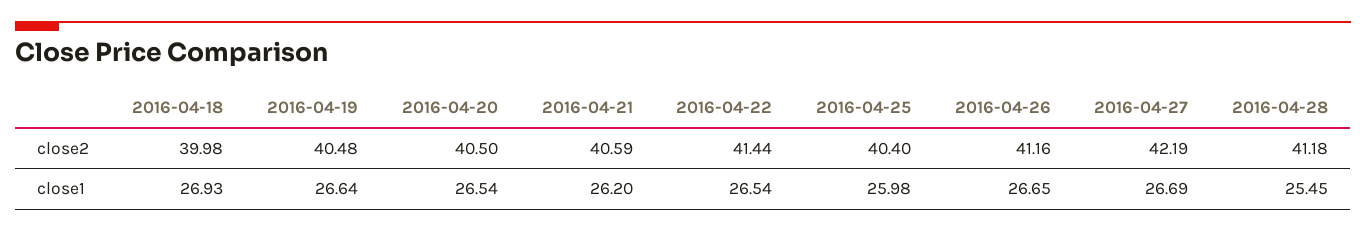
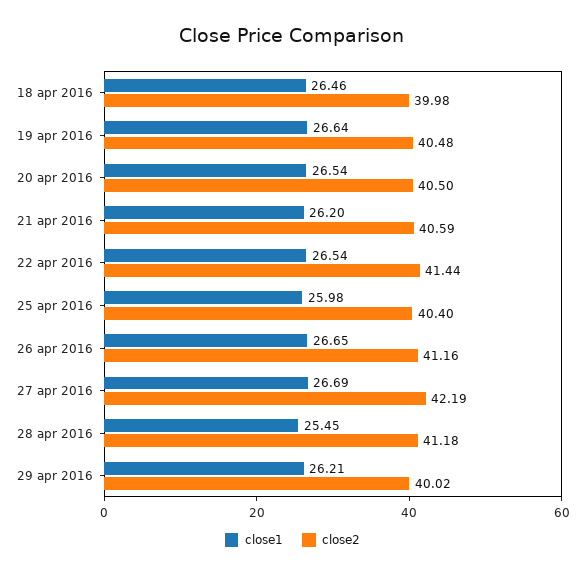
close1, 2016-04-18: 26.93 -> 26.46
close1, 29 apr 2016: none -> 26.21
close2, 29 apr 2016: none -> 40.02

